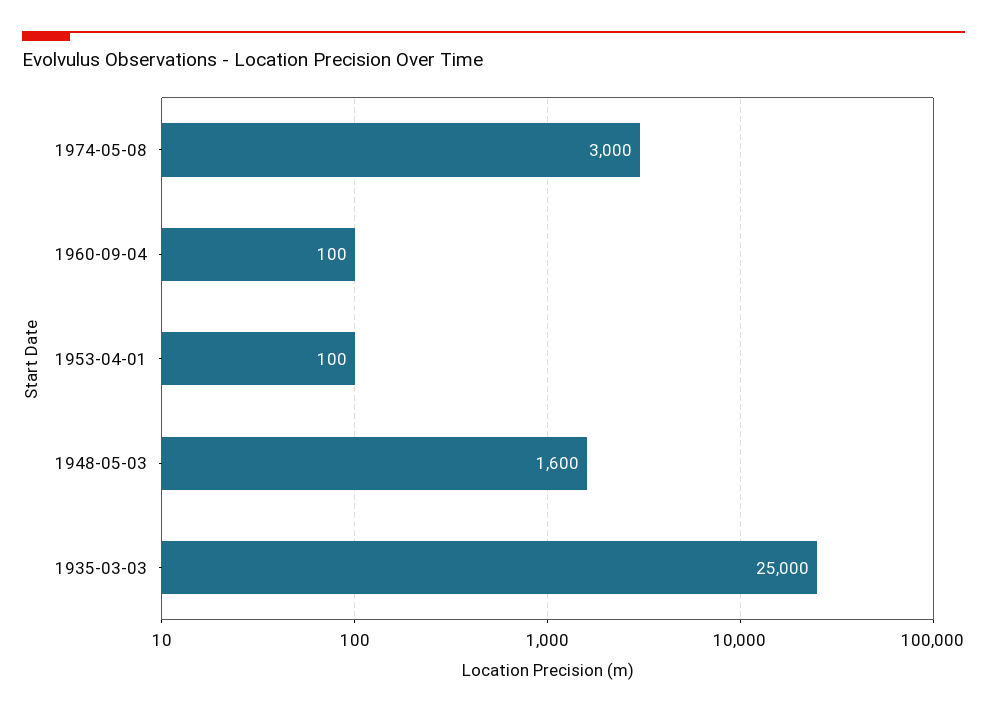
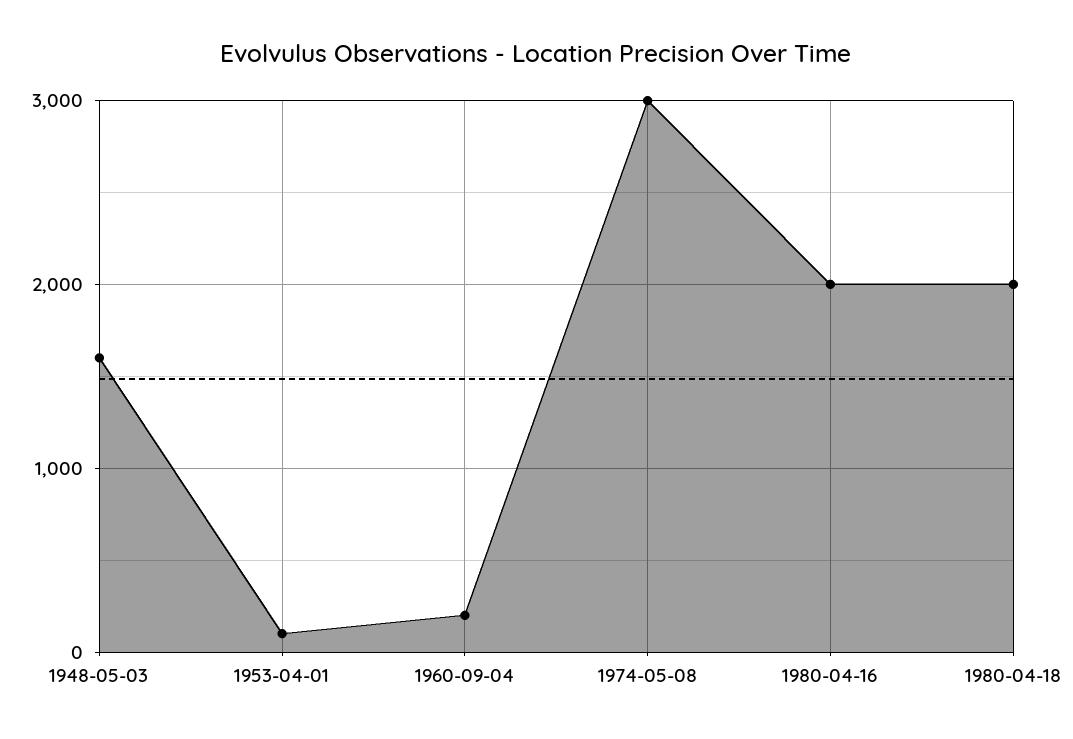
1960-09-04: 100 -> 200
1935-03-03: 25000 -> none
1980-04-16: none -> 2000
1980-04-18: none -> 2000

